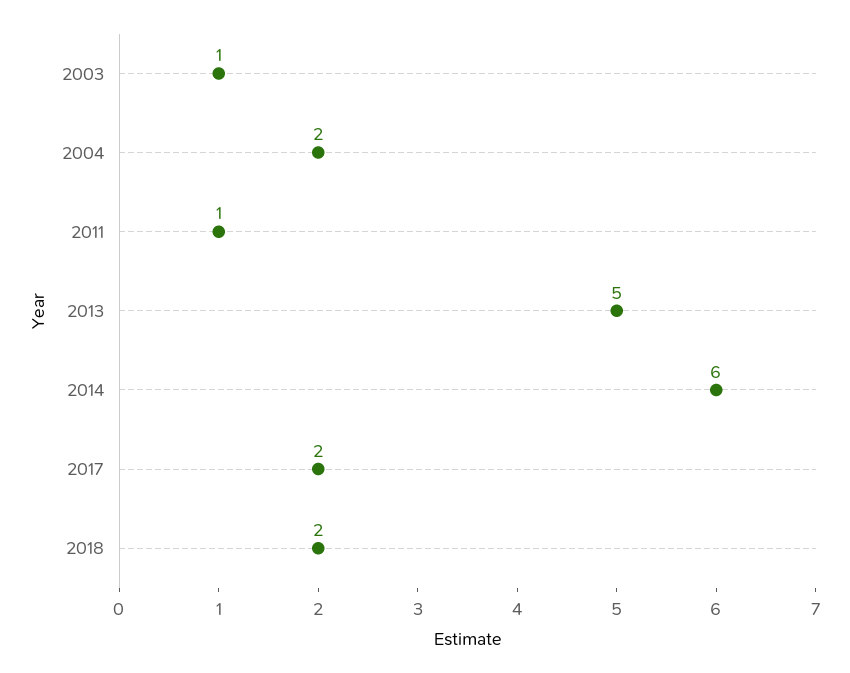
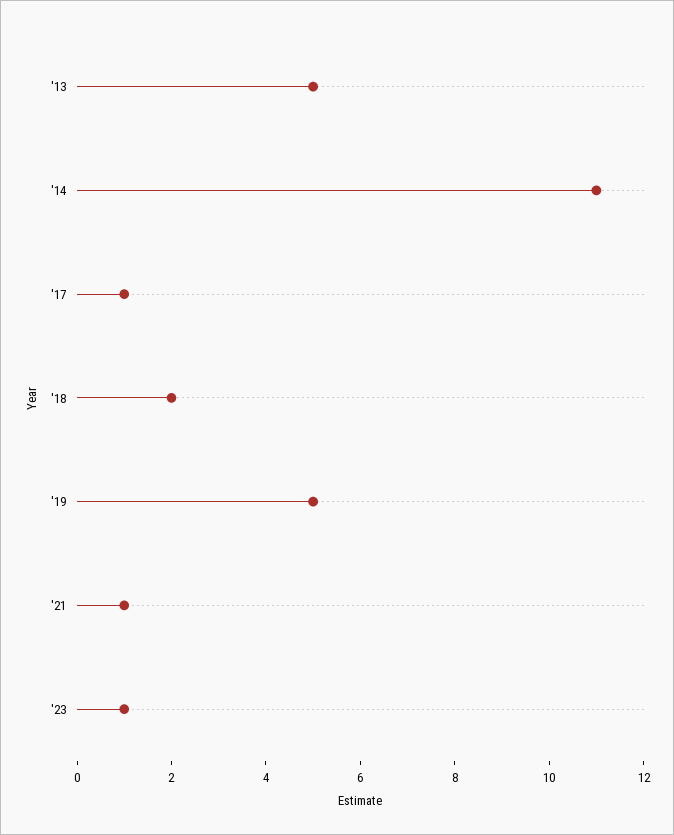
2003: 1 -> none
2004: 2 -> none
2011: 1 -> none
2014: 6 -> 11
2017: 2 -> 1
'19: none -> 5
'21: none -> 1
'23: none -> 1

